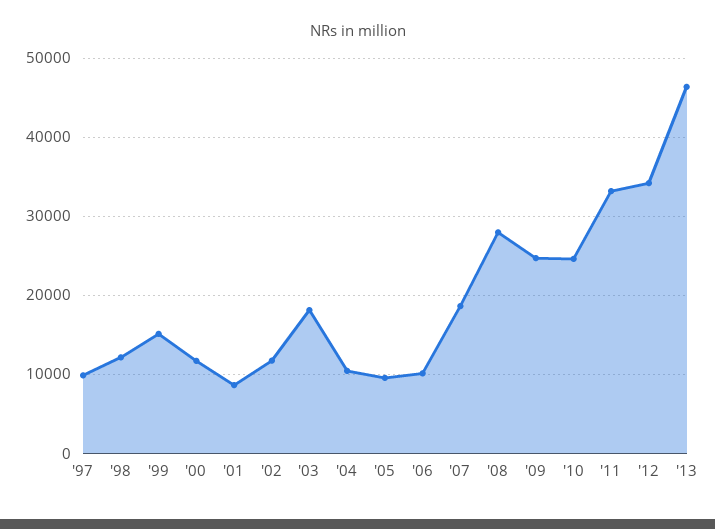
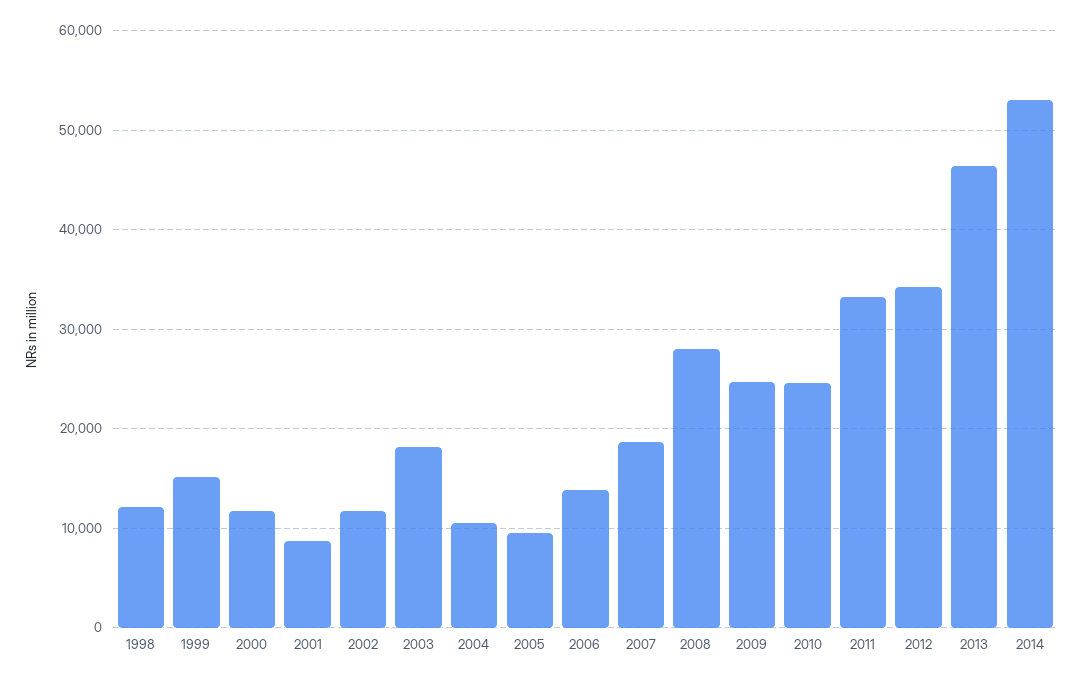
'97: 10000 -> none
'06: 10000 -> 14000
2014: none -> 53000

